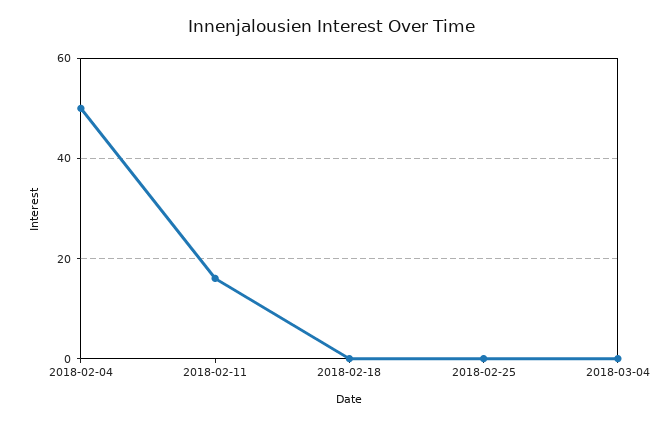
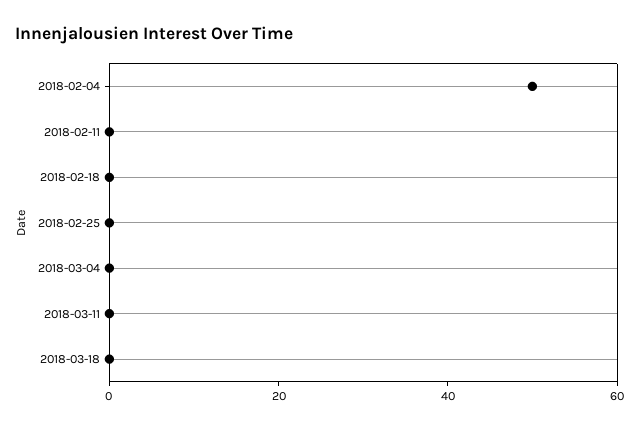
2018-02-11: 15 -> 0
2018-03-11: none -> 0
2018-03-18: none -> 0

